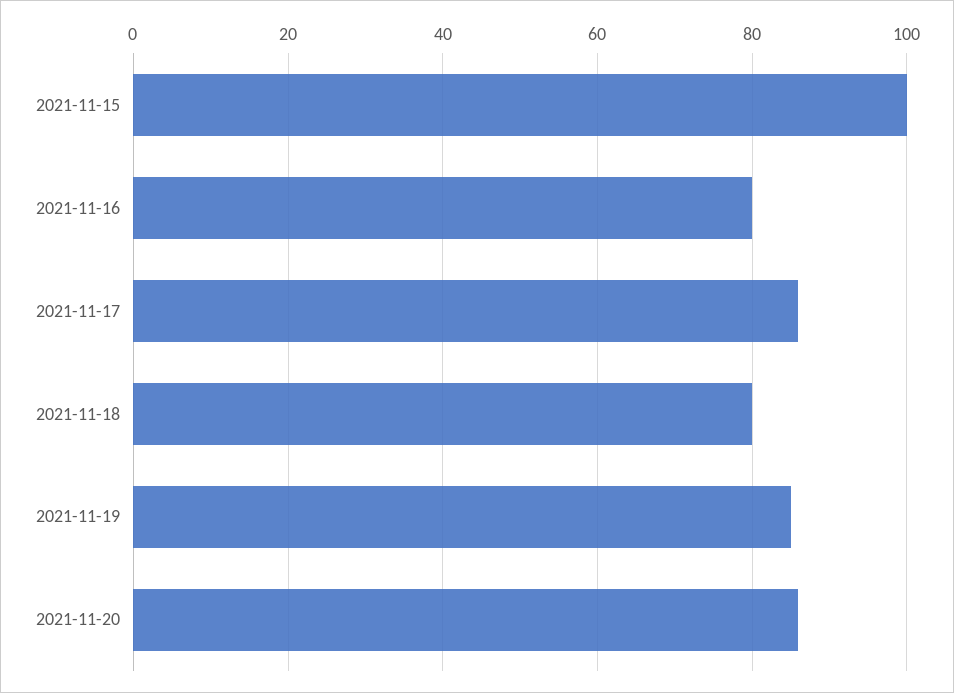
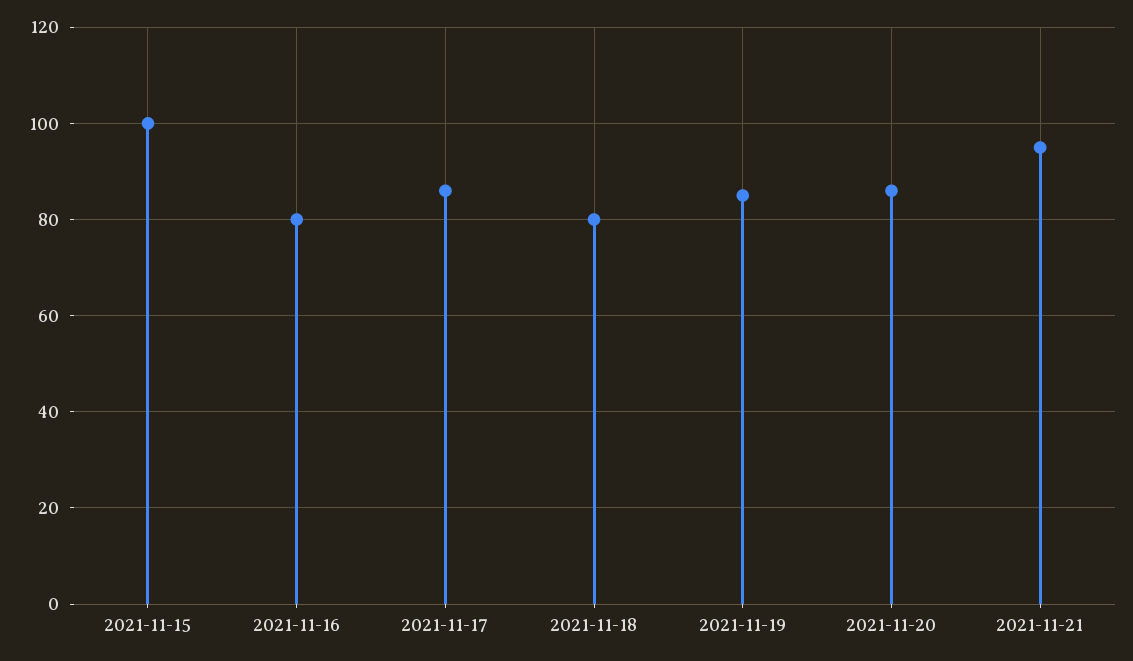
2021-11-21: none -> 95

